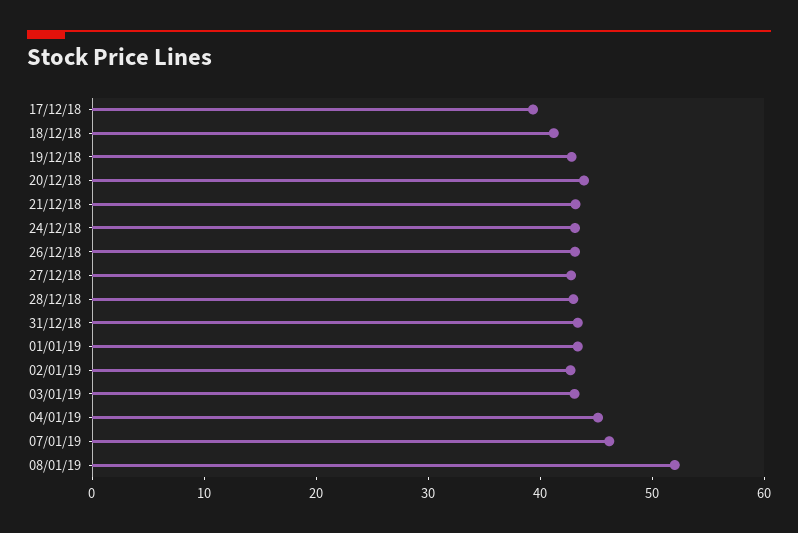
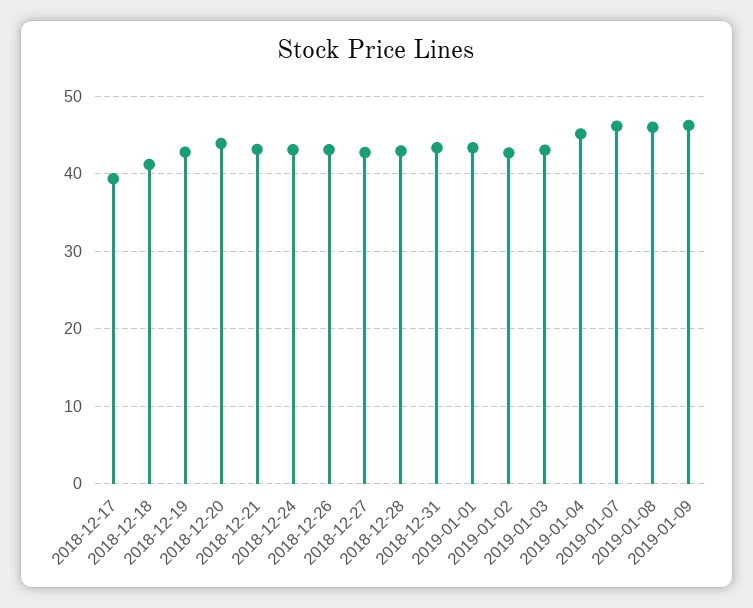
08/01/19: 52 -> 46
2019-01-09: none -> 46

